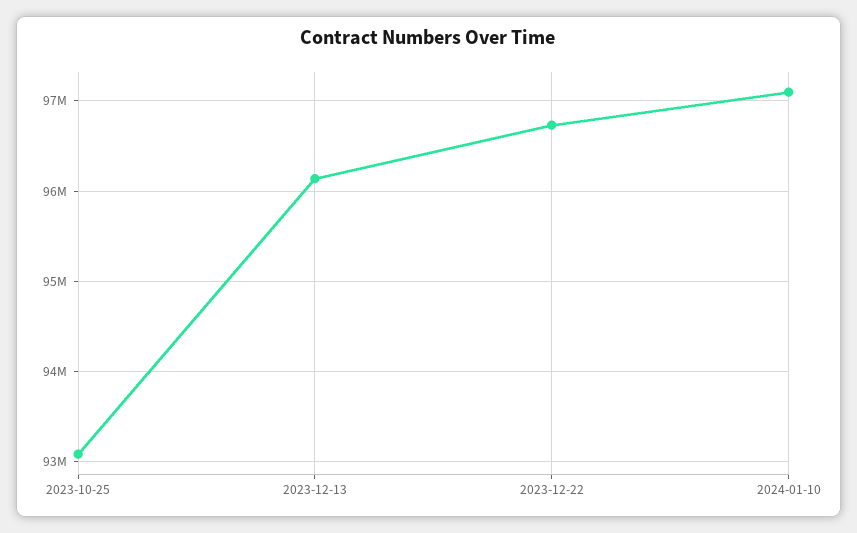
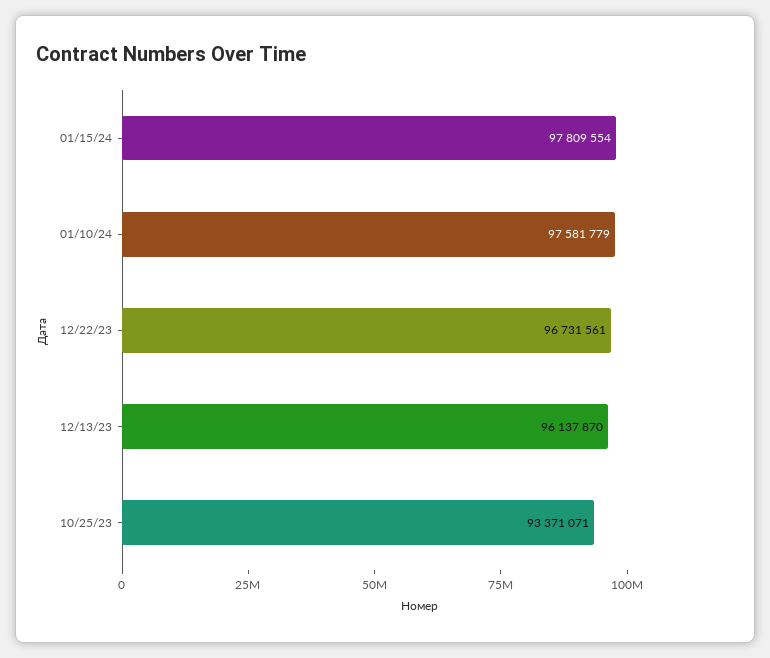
2023-10-25: 93100000 -> 93371071
2024-01-10: 97100000 -> 97581779
01/15/24: none -> 97809554

